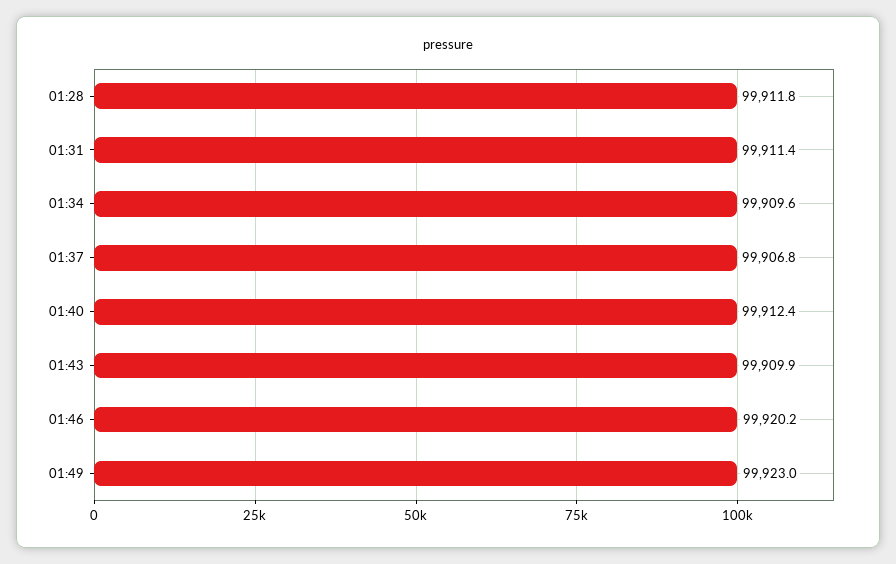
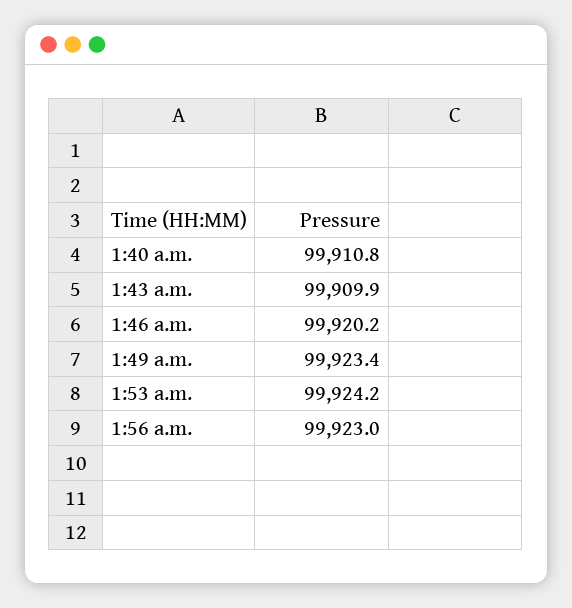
01:28: 99911.8 -> none
01:31: 99911.4 -> none
01:34: 99909.6 -> none
01:37: 99906.8 -> none
01:40: 99912.4 -> 99910.8
01:49: 99923 -> 99923.4
1:53 a.m.: none -> 99924.2
1:56 a.m.: none -> 99923

